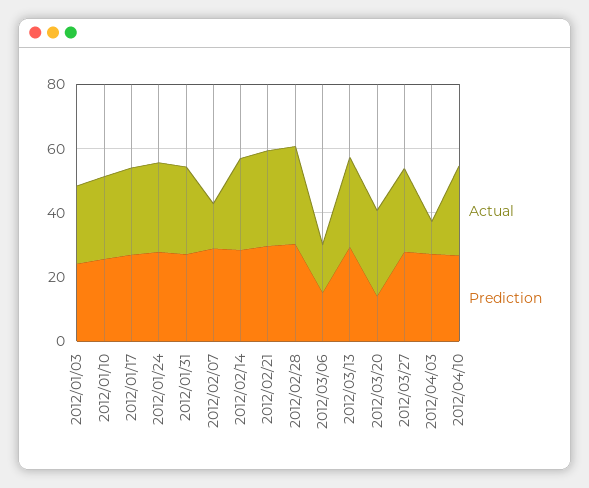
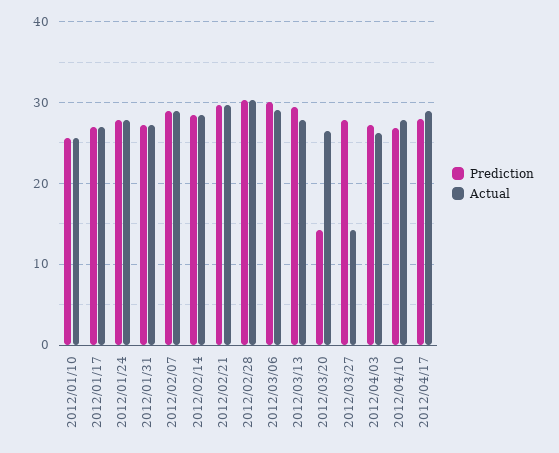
Actual, 2012/01/03: 25 -> none
Prediction, 2012/01/03: 25 -> none
Actual, 2012/02/07: 15 -> 29
Actual, 2012/03/06: 15 -> 29
Prediction, 2012/03/06: 15 -> 30
Actual, 2012/03/27: 25 -> 14
Actual, 2012/04/03: 10 -> 26
Prediction, 2012/04/17: none -> 28
Actual, 2012/04/17: none -> 29

